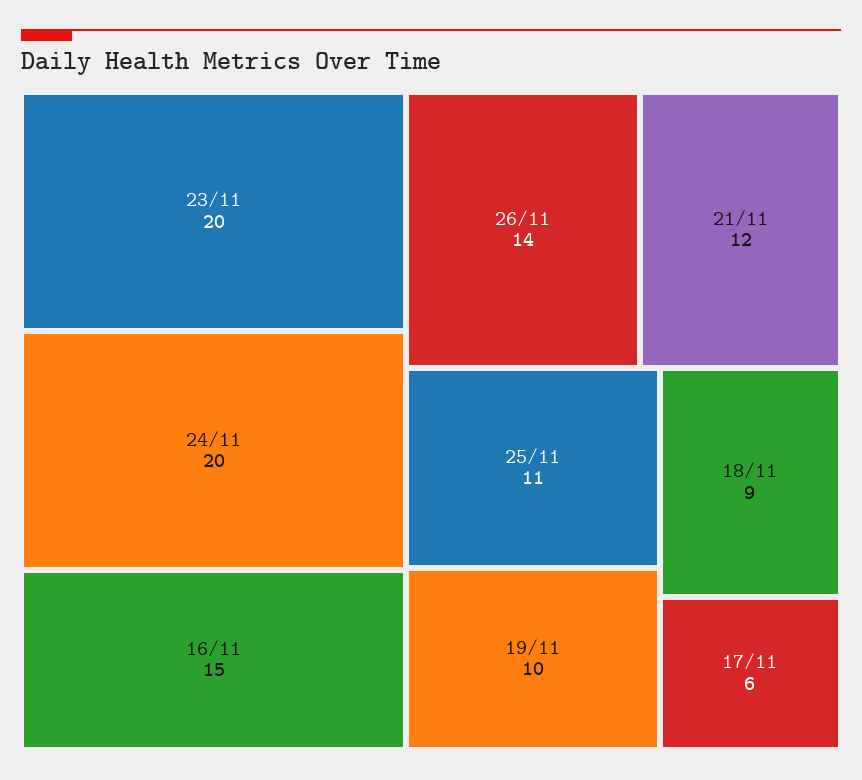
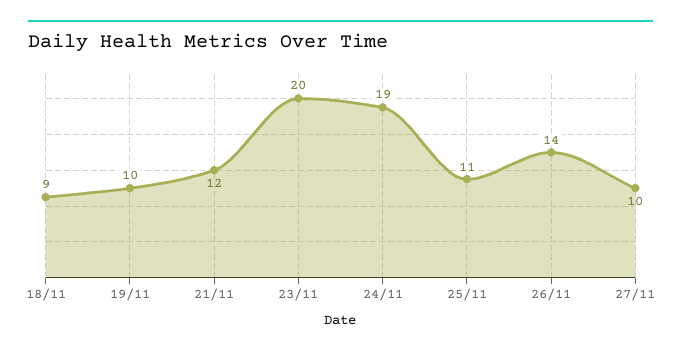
24/11: 20 -> 19
16/11: 15 -> none
17/11: 6 -> none
27/11: none -> 10

